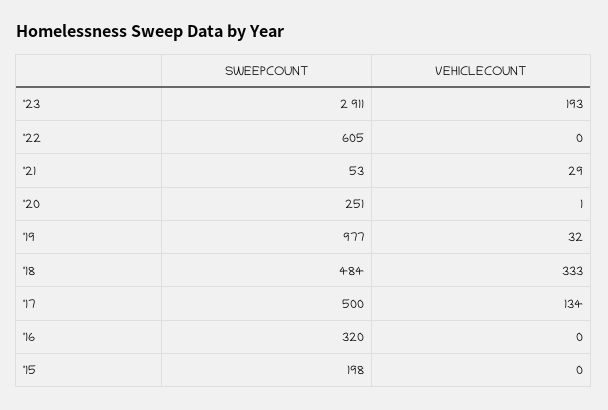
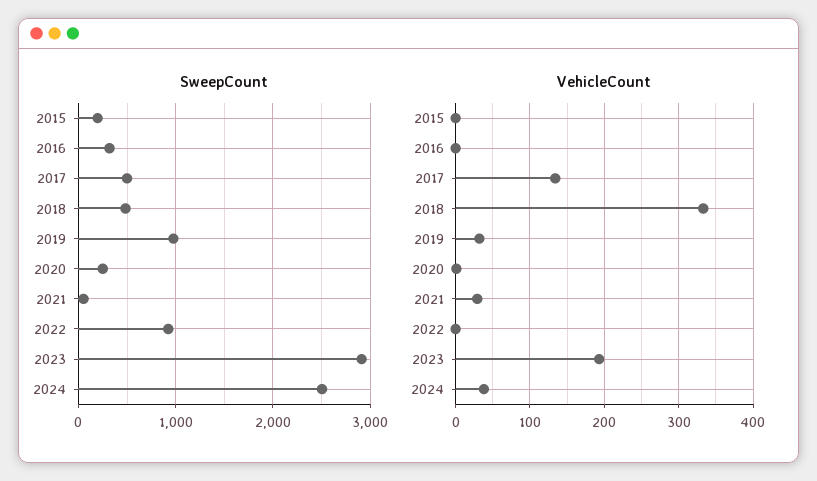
SWEEPCOUNT, '22: 605 -> 900
SWEEPCOUNT, 2024: none -> 2500
VEHICLECOUNT, 2024: none -> 40

